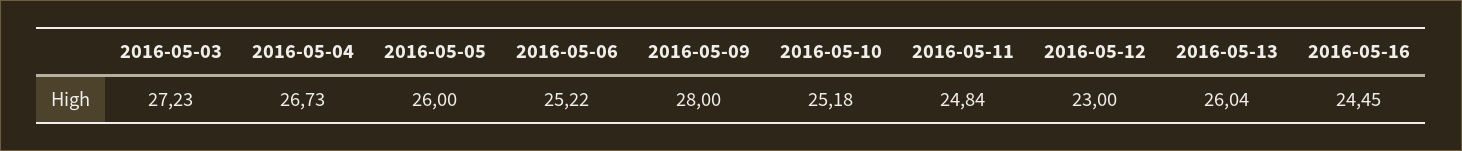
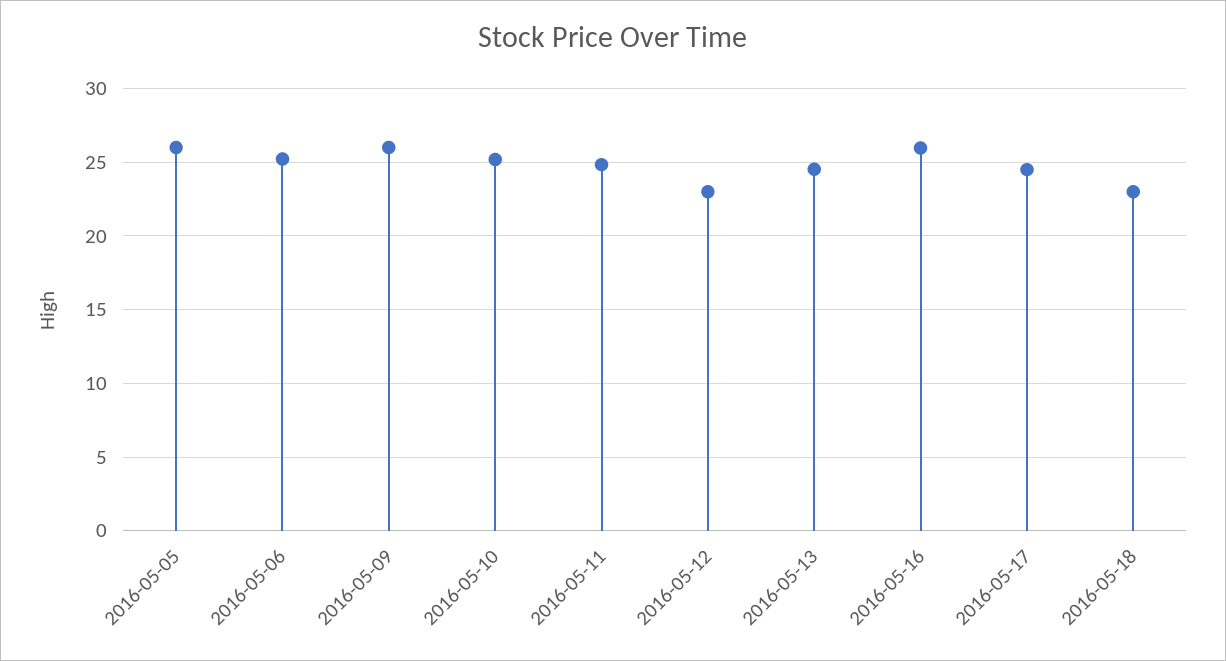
2016-05-03: 27.23 -> none
2016-05-04: 26.73 -> none
2016-05-09: 28 -> 26
2016-05-13: 26.04 -> 24.5
2016-05-16: 24.45 -> 26
2016-05-17: none -> 24.5
2016-05-18: none -> 23

